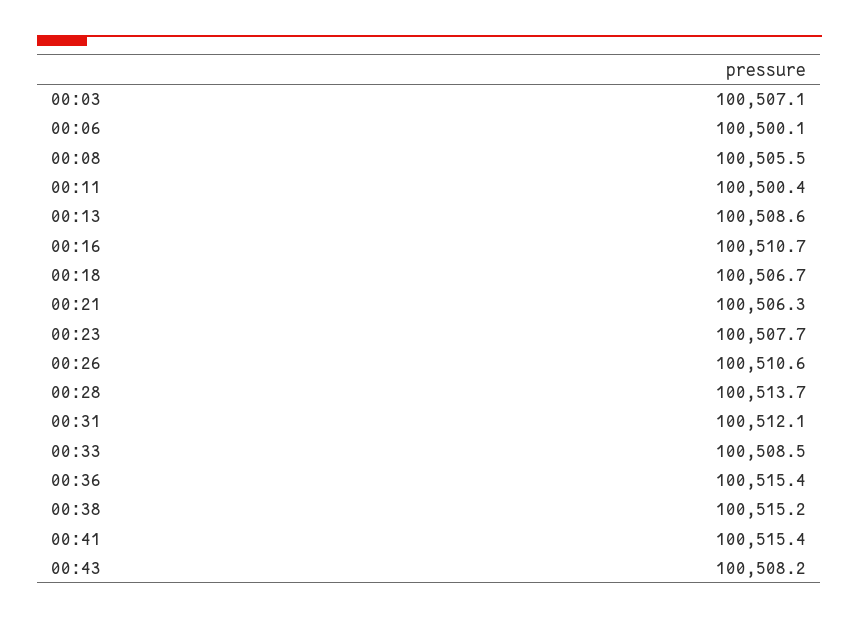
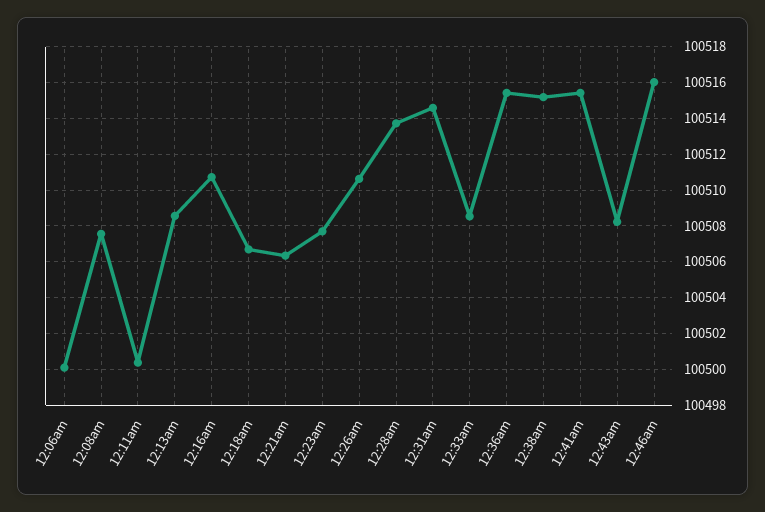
00:03: 100507.1 -> none
00:08: 100505.5 -> 100507.5
00:31: 100512.1 -> 100514.5
12:46am: none -> 100516

